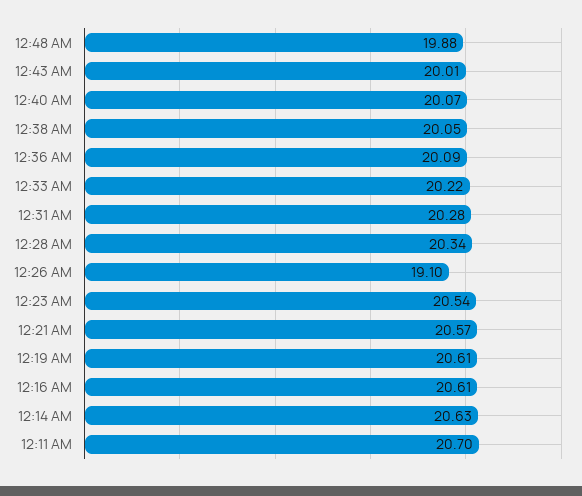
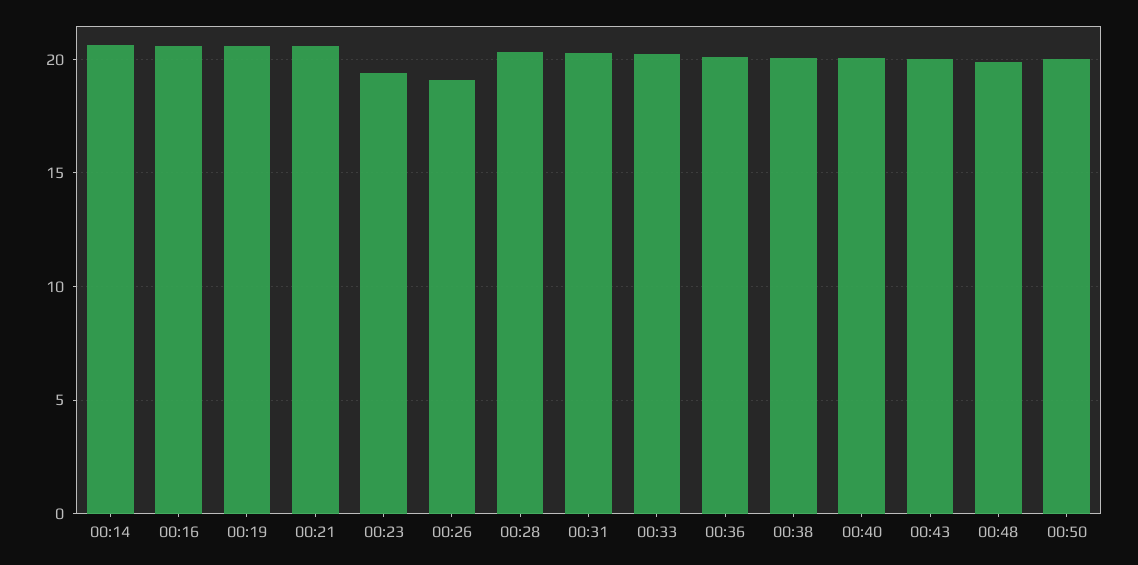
12:23 AM: 20.54 -> 19.5
12:11 AM: 20.7 -> none
00:50: none -> 20

